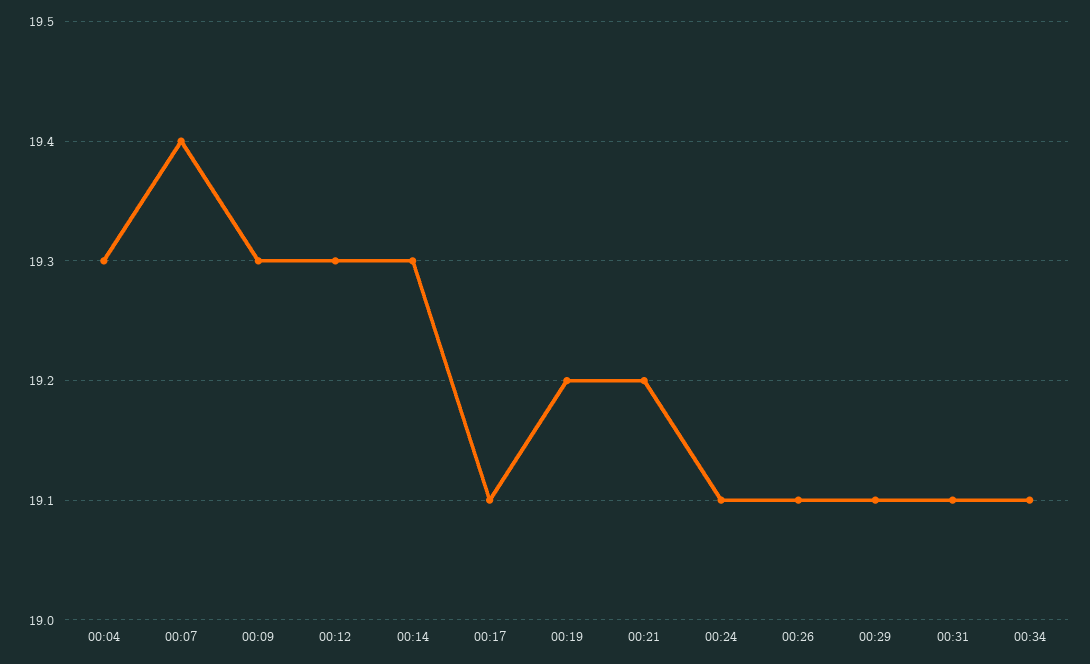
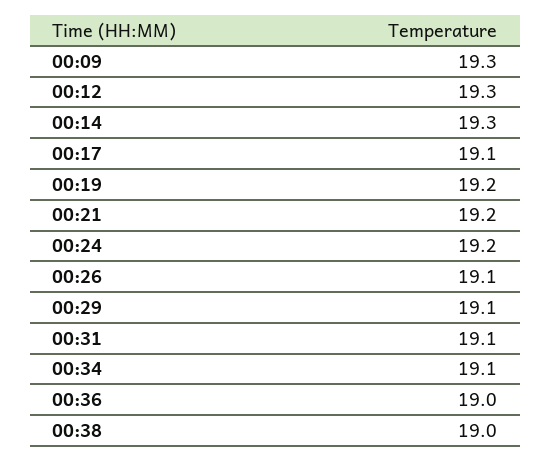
00:04: 19.3 -> none
00:07: 19.4 -> none
00:24: 19.1 -> 19.2
00:36: none -> 19
00:38: none -> 19

